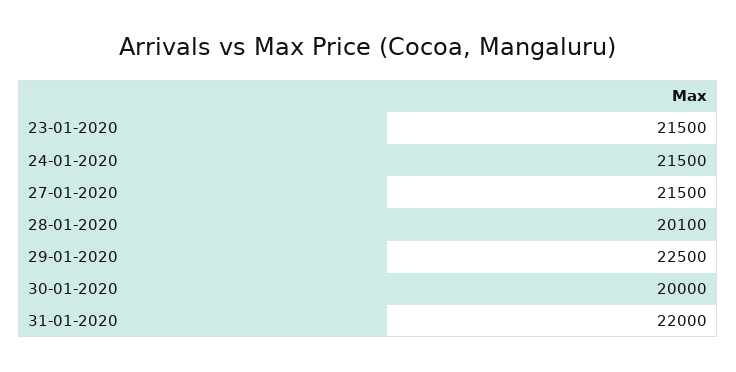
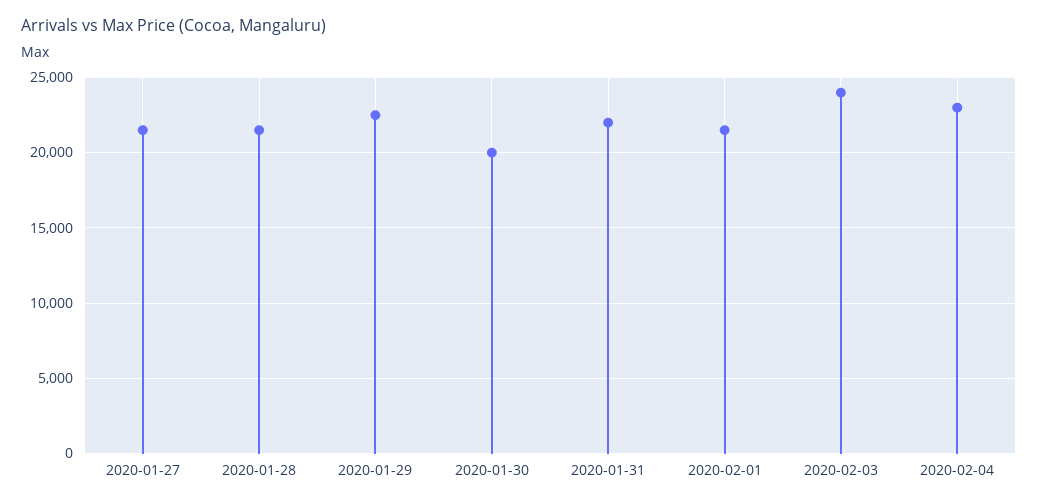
23-01-2020: 21500 -> none
24-01-2020: 21500 -> none
28-01-2020: 20100 -> 21500
2020-02-01: none -> 21500
2020-02-03: none -> 24000
2020-02-04: none -> 23000

